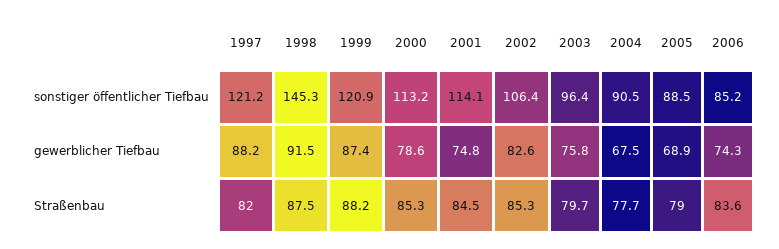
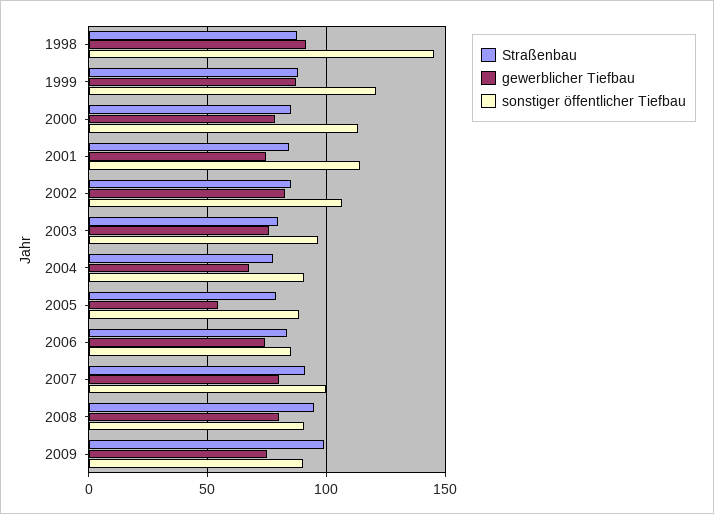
sonstiger öffentlicher Tiefbau, 1997: 121.2 -> none
gewerblicher Tiefbau, 1997: 88.2 -> none
gewerblicher Tiefbau, 2005: 68.9 -> 55
Straßenbau, 1997: 82 -> none
Straßenbau, 2007: none -> 90
gewerblicher Tiefbau, 2007: none -> 80
sonstiger öffentlicher Tiefbau, 2007: none -> 100
Straßenbau, 2008: none -> 95
gewerblicher Tiefbau, 2008: none -> 80
sonstiger öffentlicher Tiefbau, 2008: none -> 90
Straßenbau, 2009: none -> 100
gewerblicher Tiefbau, 2009: none -> 75
sonstiger öffentlicher Tiefbau, 2009: none -> 90

